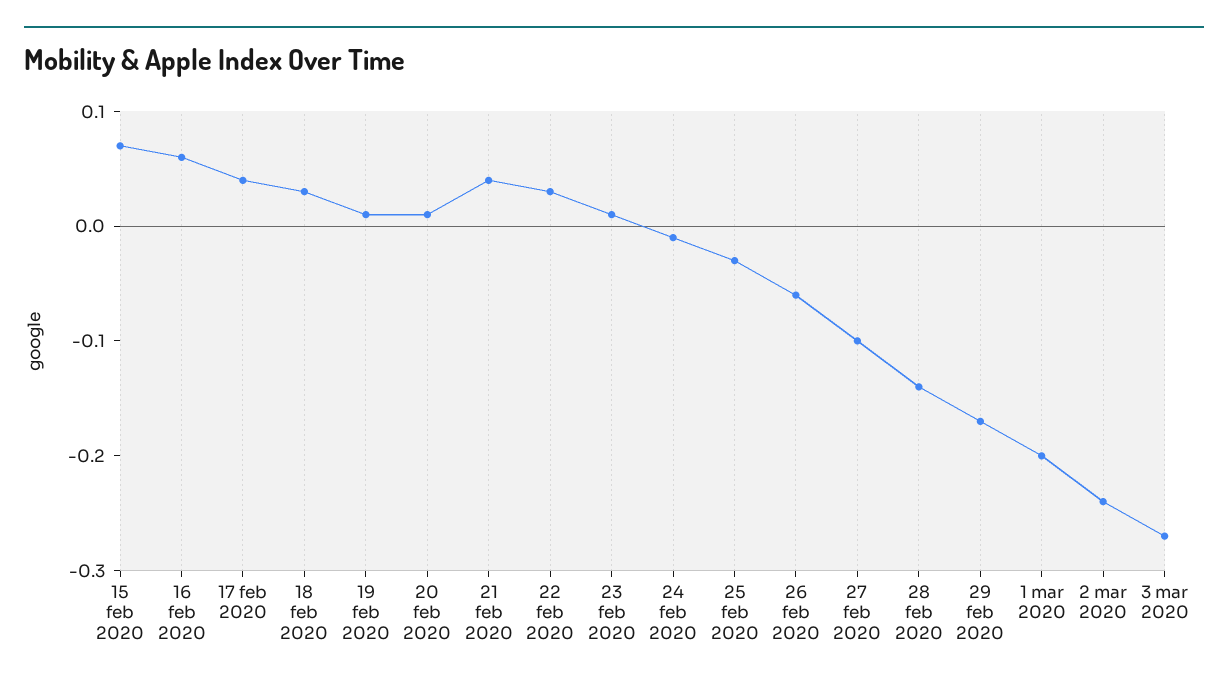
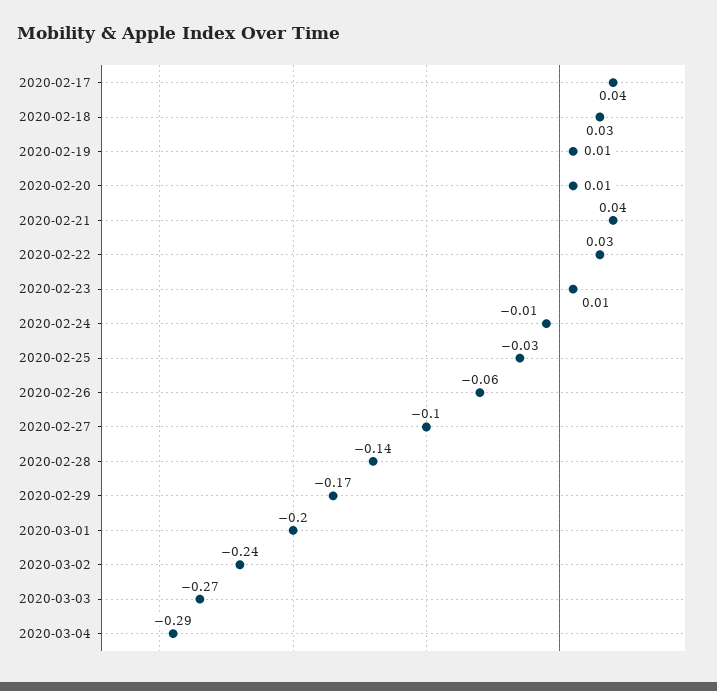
15 feb 2020: 0.07 -> none
16 feb 2020: 0.06 -> none
2020-03-04: none -> -0.29

